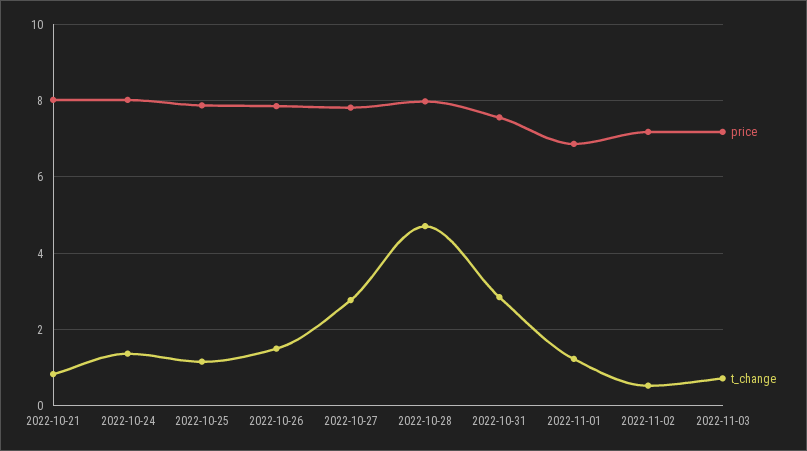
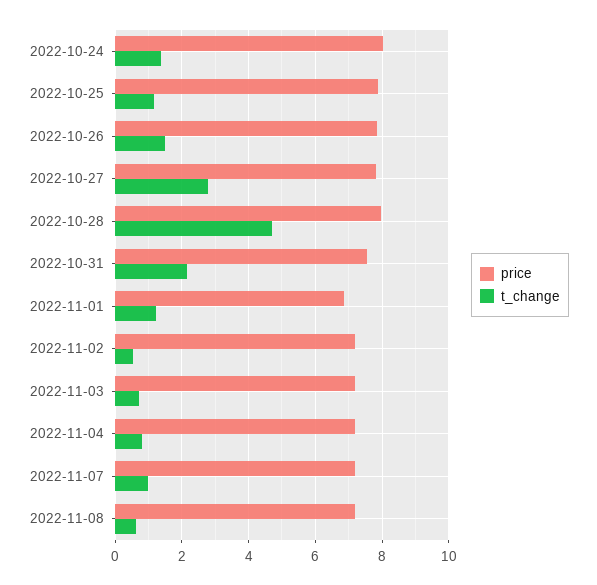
price, 2022-10-21: 8 -> none
t_change, 2022-10-21: 0.8 -> none
t_change, 2022-10-31: 2.8 -> 2.2
price, 2022-11-04: none -> 7.2
t_change, 2022-11-04: none -> 0.8
price, 2022-11-07: none -> 7.2
t_change, 2022-11-07: none -> 1
price, 2022-11-08: none -> 7.2
t_change, 2022-11-08: none -> 0.6

